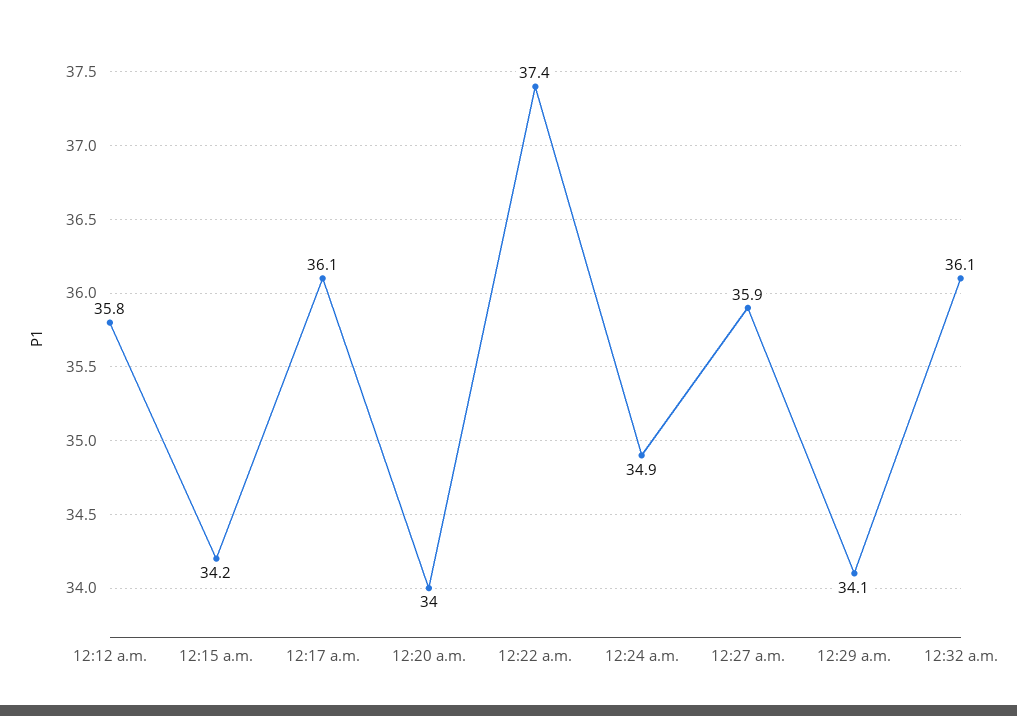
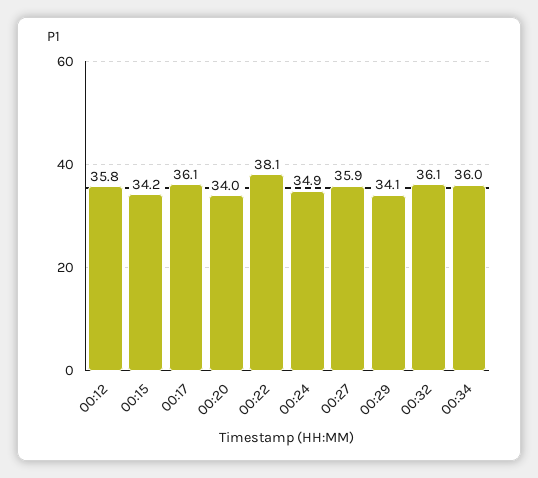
12:22 a.m.: 37.4 -> 38.1
00:34: none -> 36

